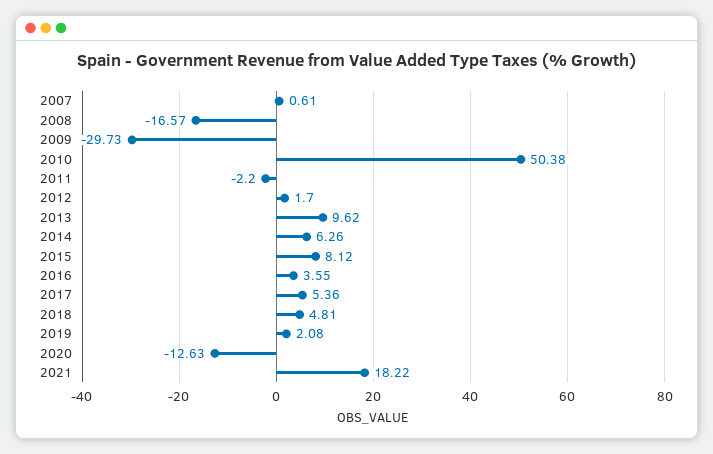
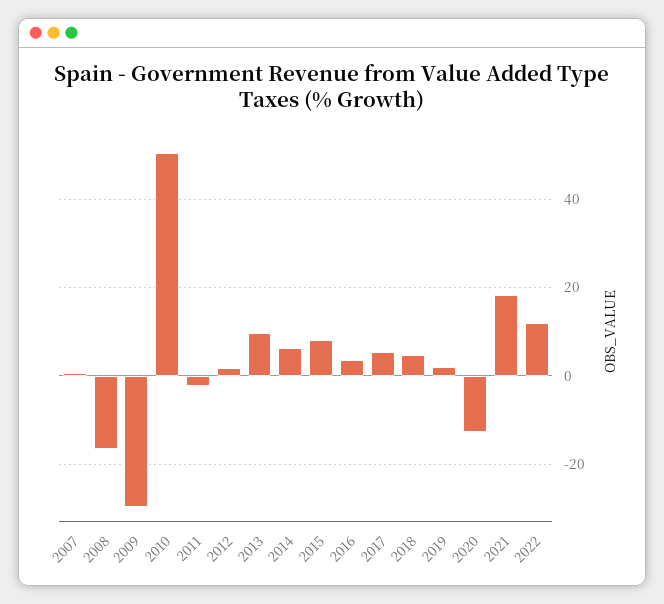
2022: none -> 12

